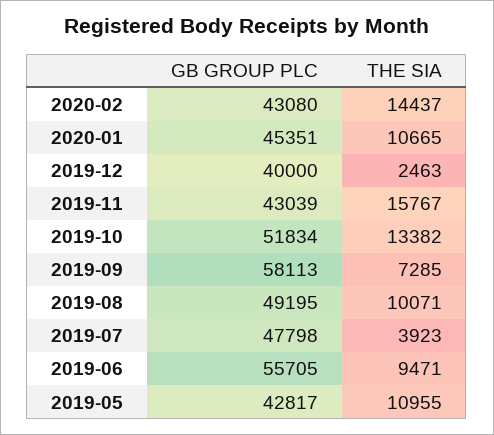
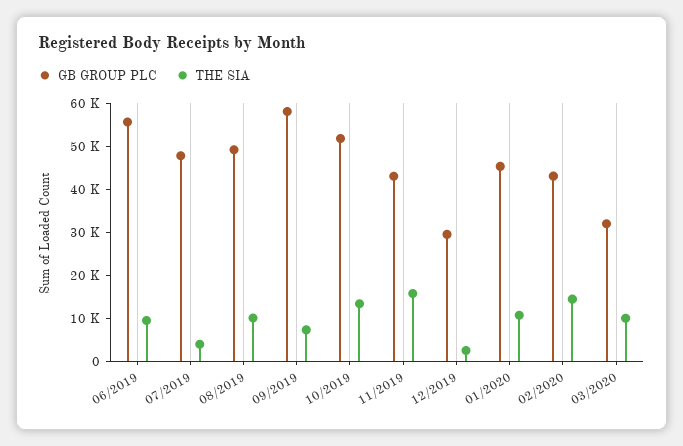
GB GROUP PLC, 2019-12: 40000 -> 30000
GB GROUP PLC, 2019-05: 42817 -> none
THE SIA, 2019-05: 10955 -> none
GB GROUP PLC, 03/2020: none -> 32000
THE SIA, 03/2020: none -> 10000

